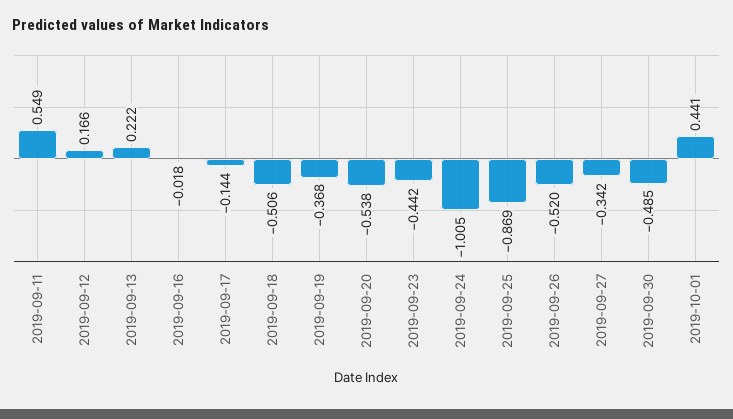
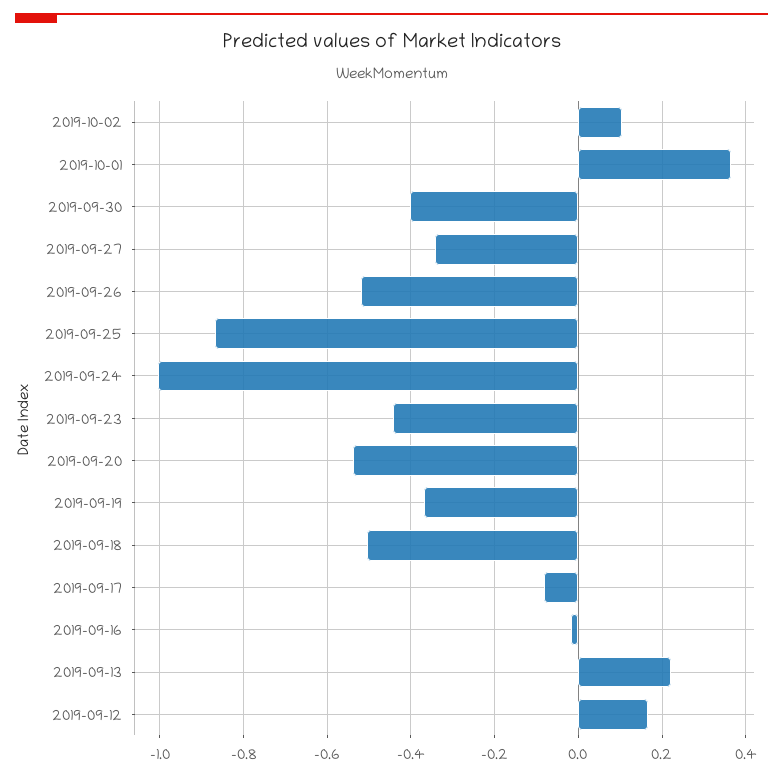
2019-09-11: 0.549 -> none
2019-09-17: -0.144 -> -0.08
2019-09-30: -0.485 -> -0.4
2019-10-01: 0.441 -> 0.36
2019-10-02: none -> 0.1

